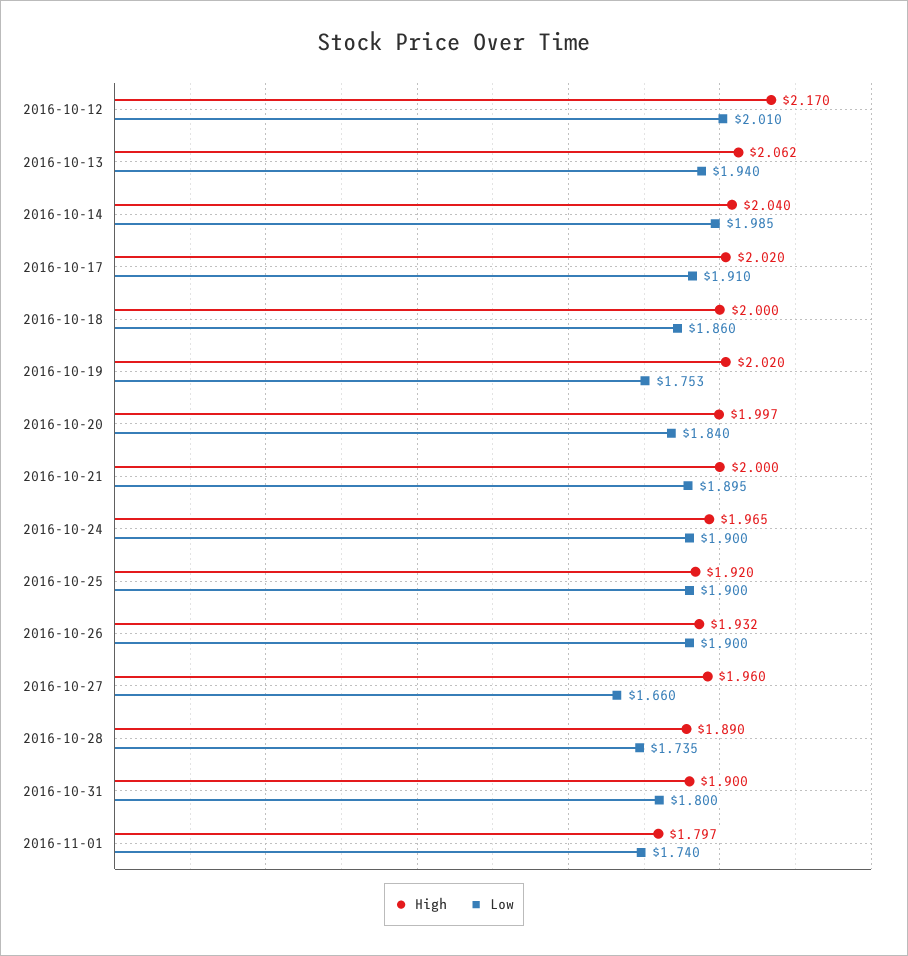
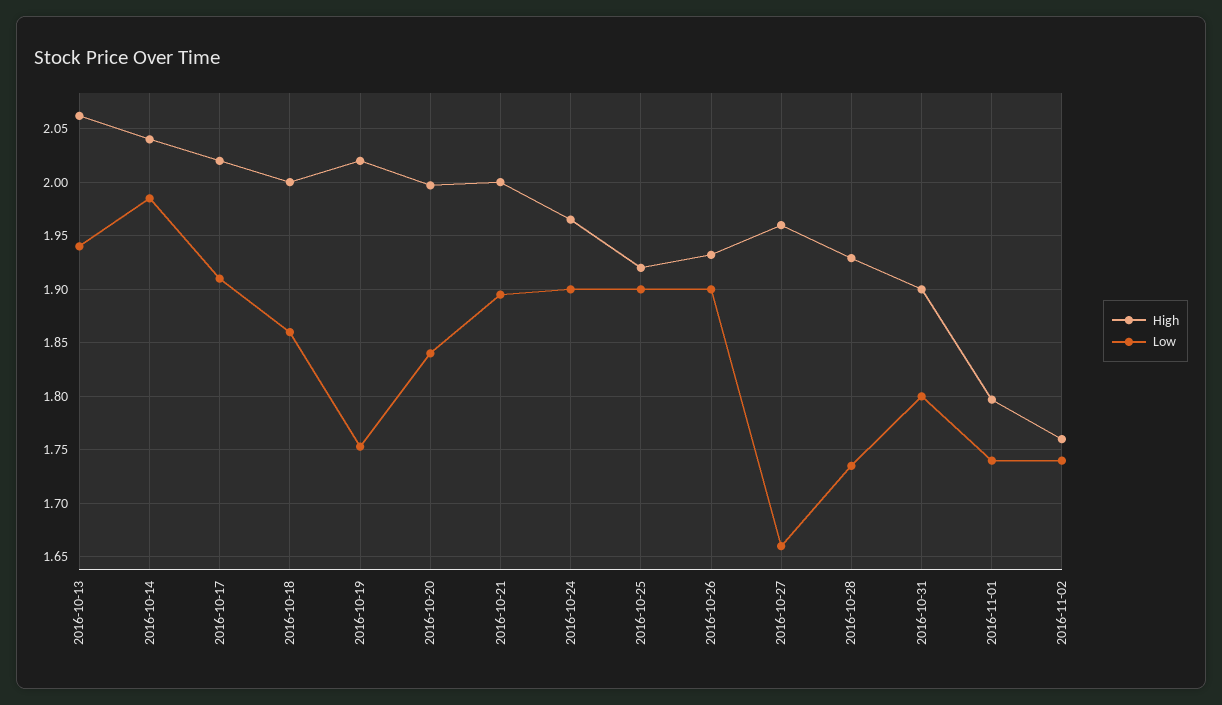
High, 2016-10-12: 2.17 -> none
Low, 2016-10-12: 2.01 -> none
High, 2016-10-28: 1.89 -> 1.93
High, 2016-11-02: none -> 1.76
Low, 2016-11-02: none -> 1.74

